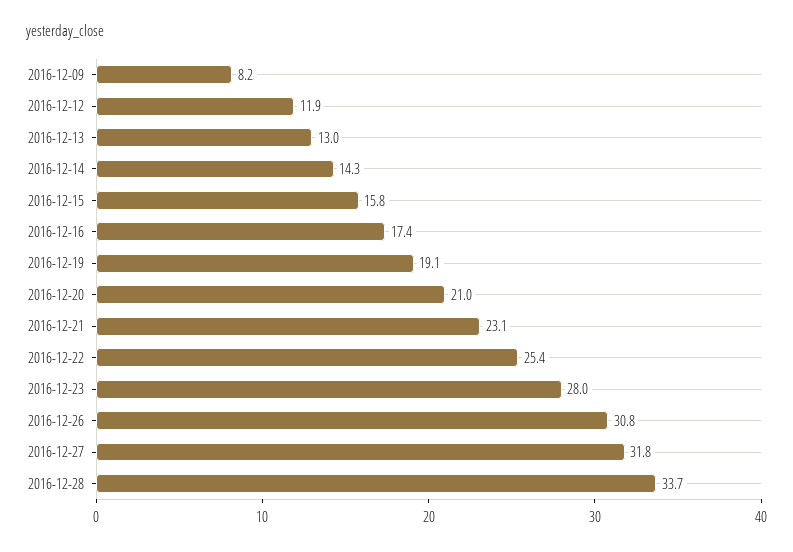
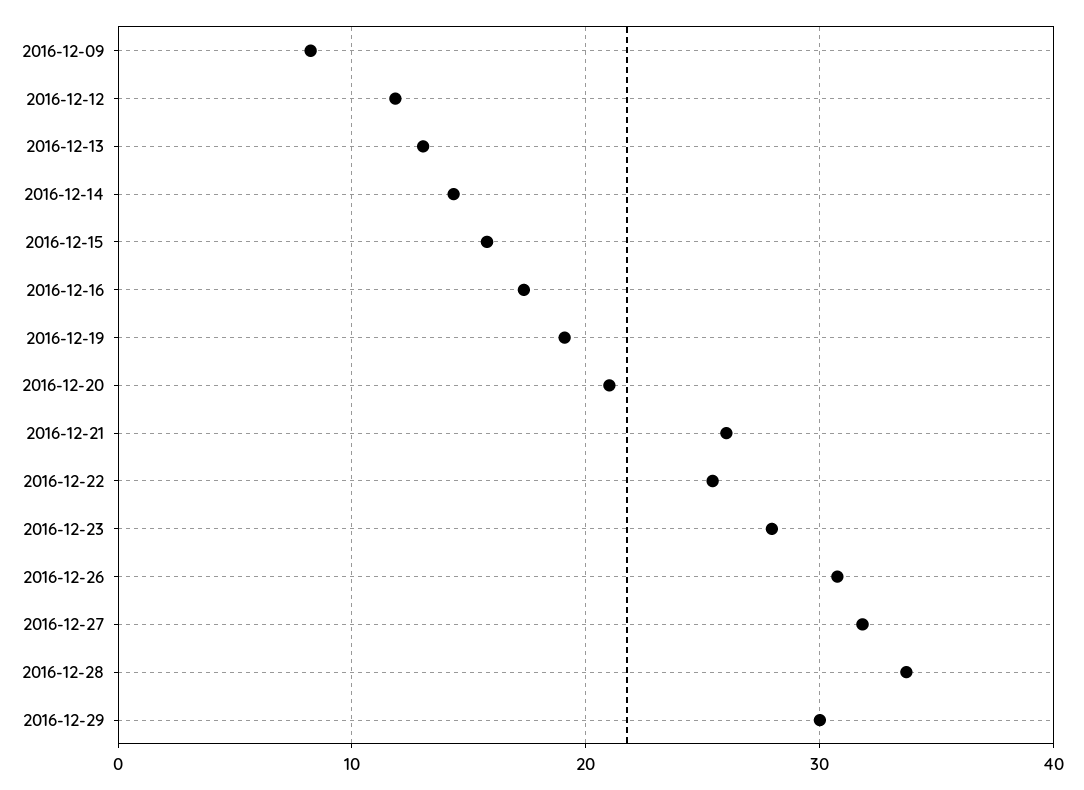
2016-12-21: 23.1 -> 26
2016-12-29: none -> 30

